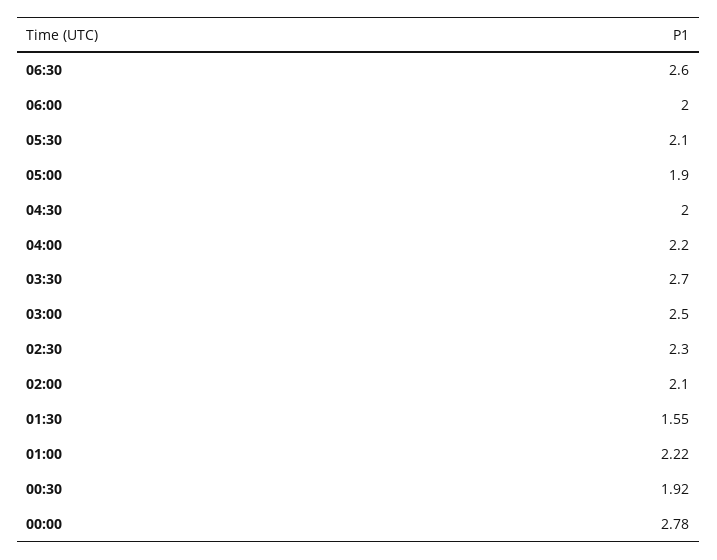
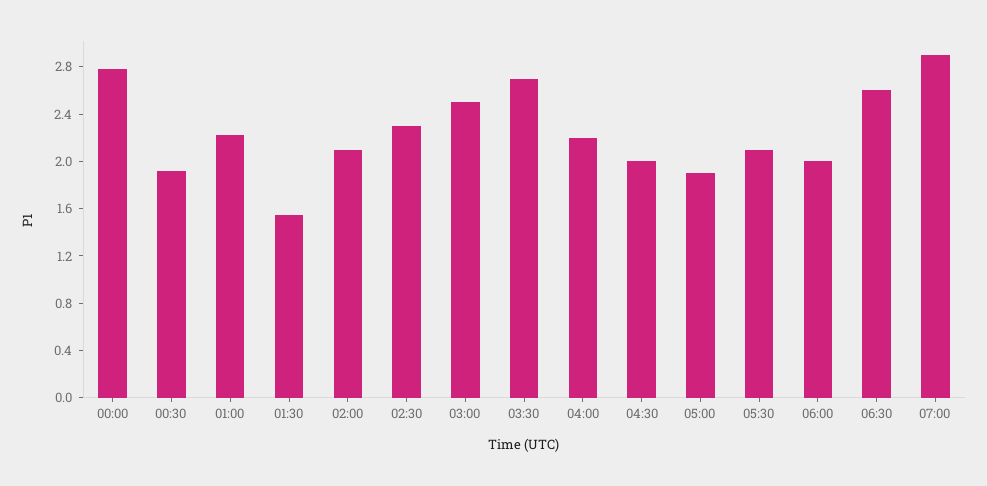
07:00: none -> 2.9

